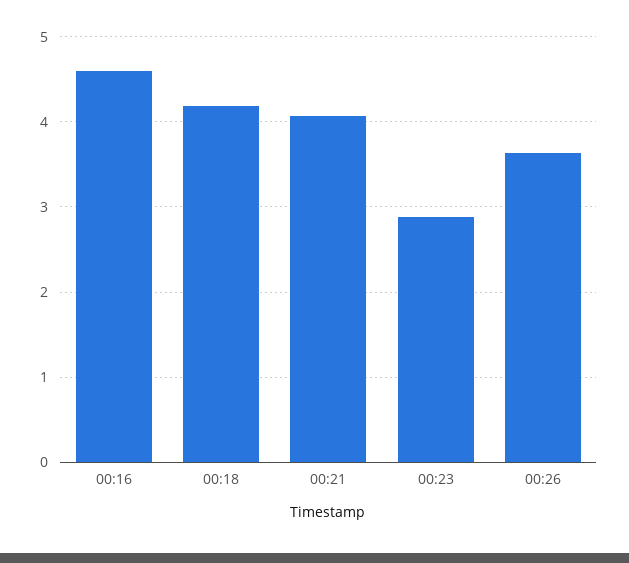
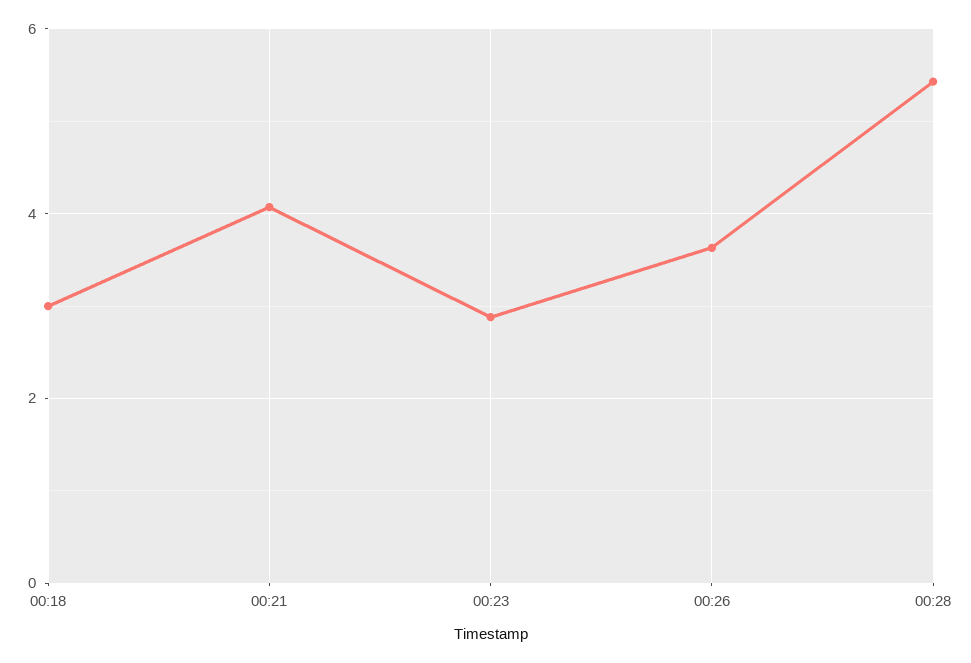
00:16: 4.6 -> none
00:18: 4.2 -> 3
00:28: none -> 5.4

